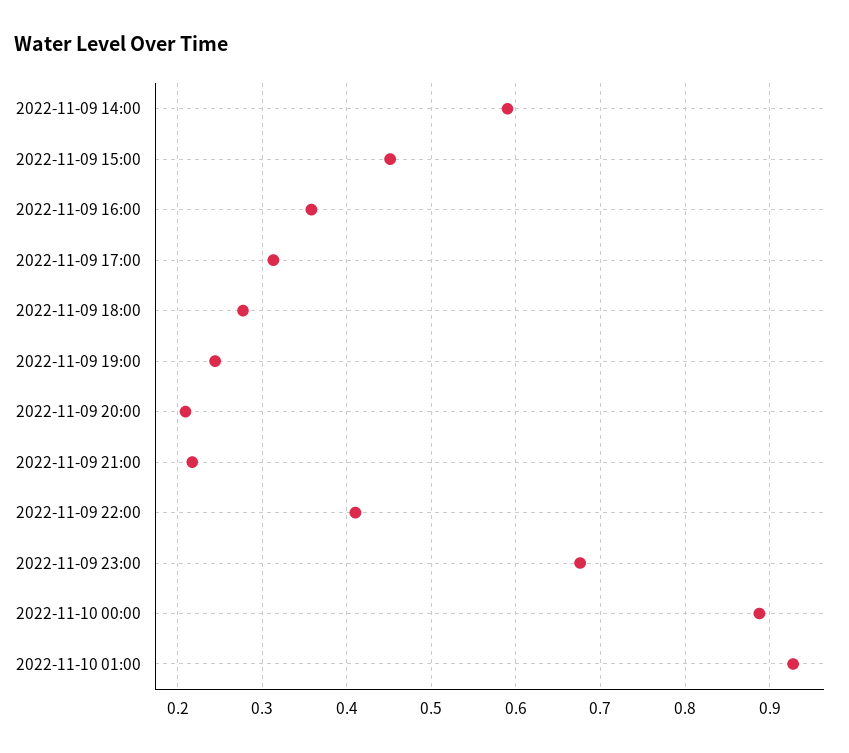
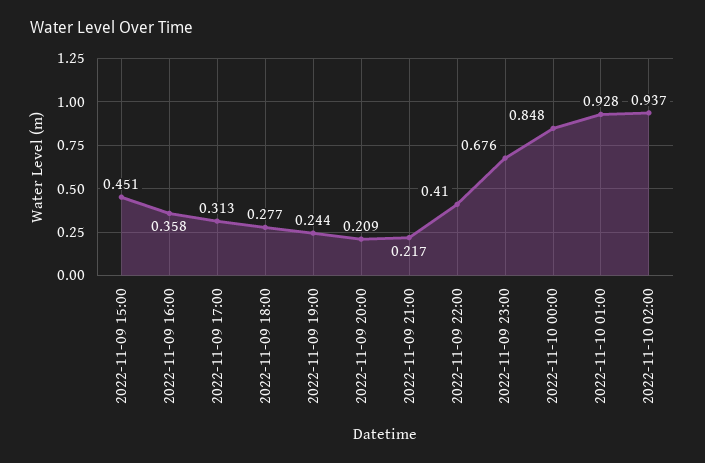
2022-11-09 14:00: 0.59 -> none
2022-11-10 00:00: 0.89 -> 0.848
2022-11-10 02:00: none -> 0.937

